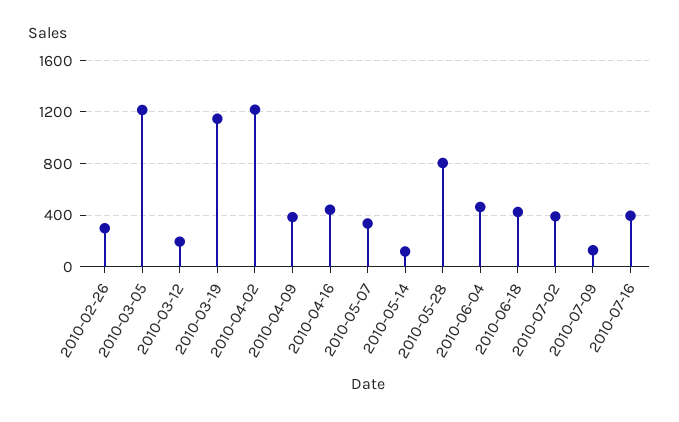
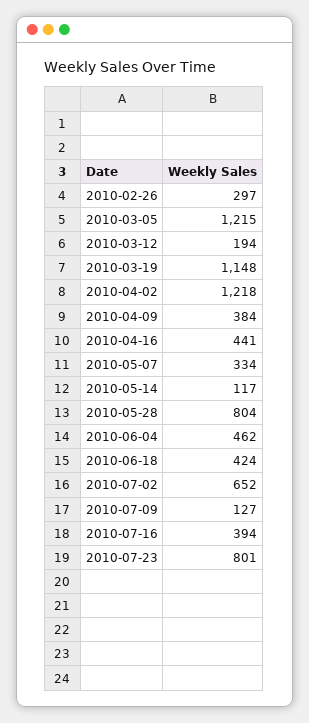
2010-07-02: 400 -> 652
2010-07-23: none -> 801

